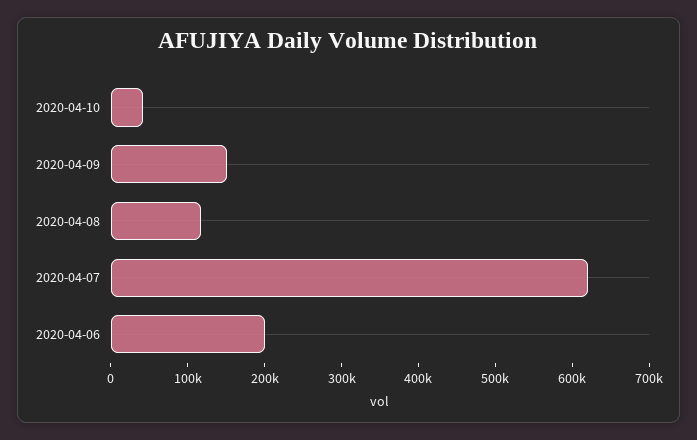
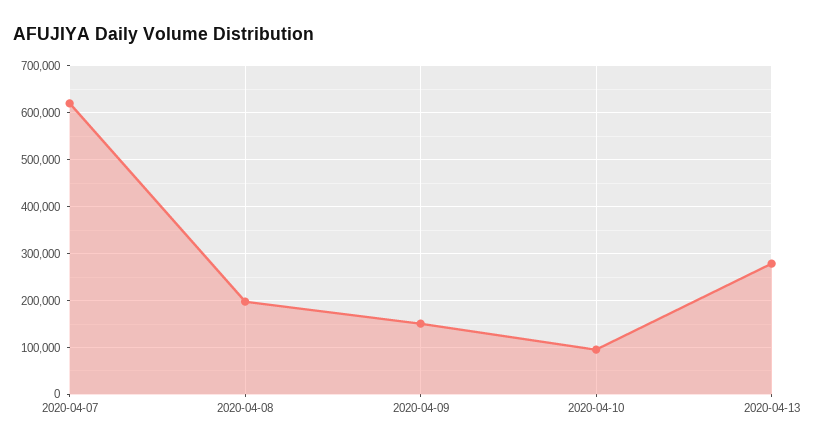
2020-04-10: 40000 -> 100000
2020-04-08: 120000 -> 200000
2020-04-06: 200000 -> none
2020-04-13: none -> 280000

